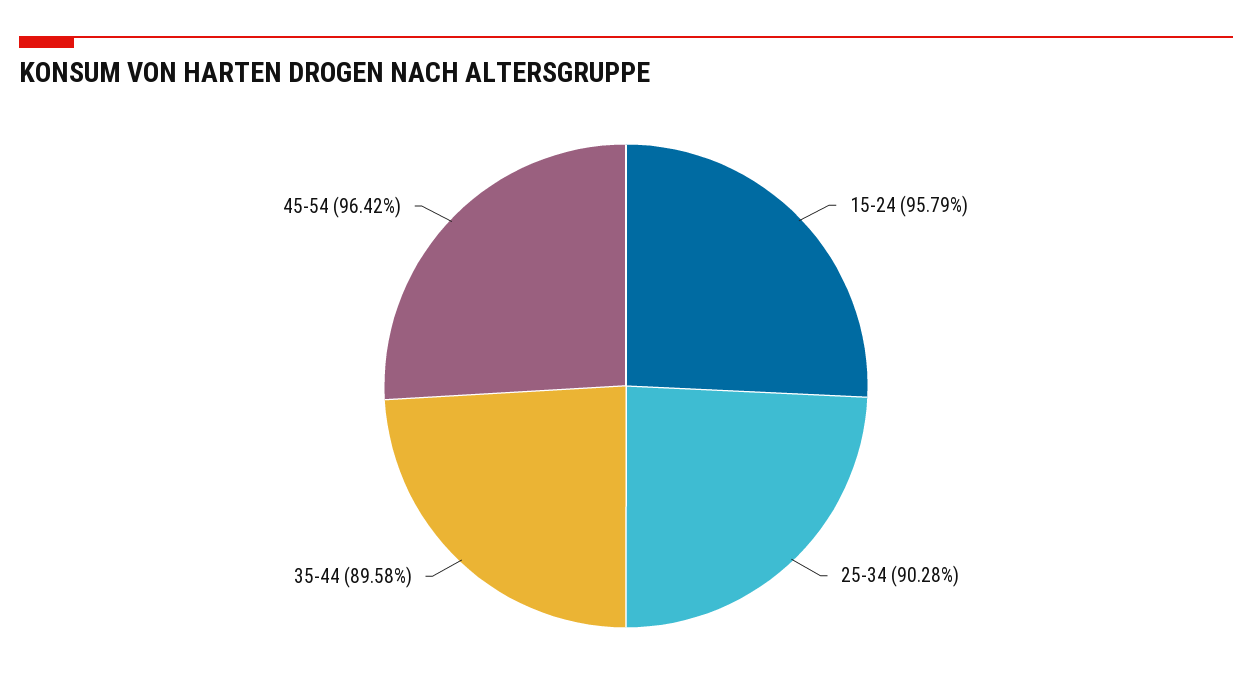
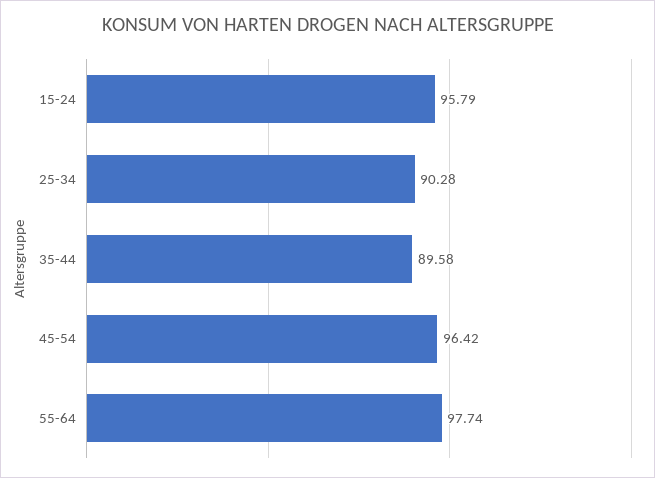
55-64: none -> 97.74

